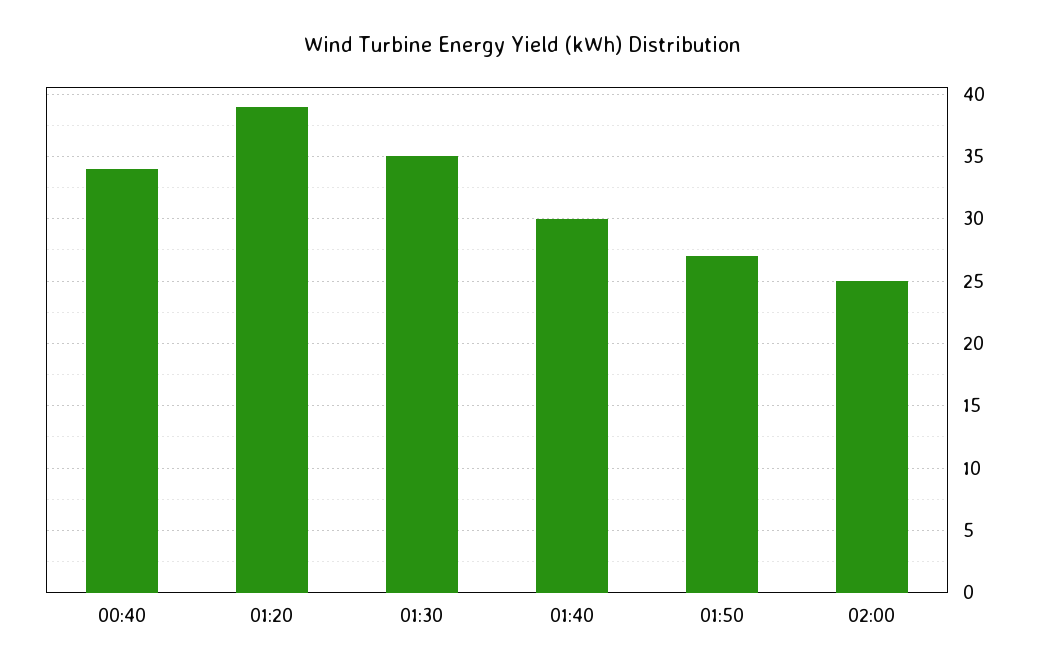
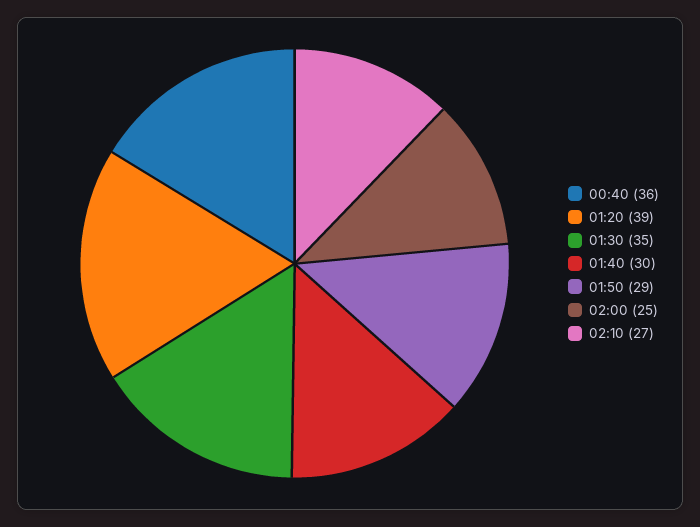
00:40: 34 -> 36
01:50: 27 -> 29
02:10: none -> 27

